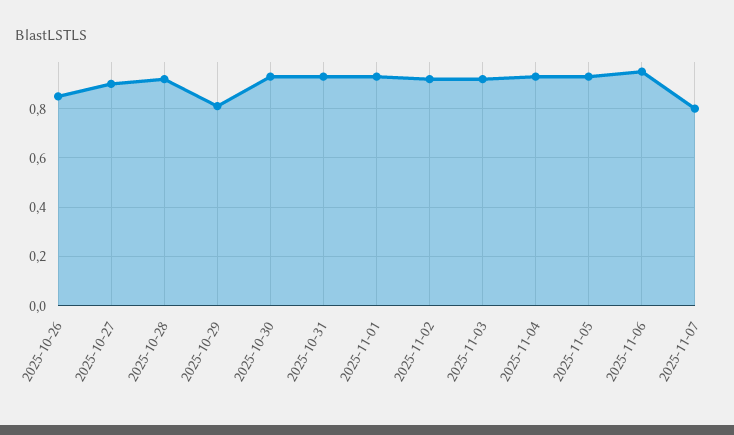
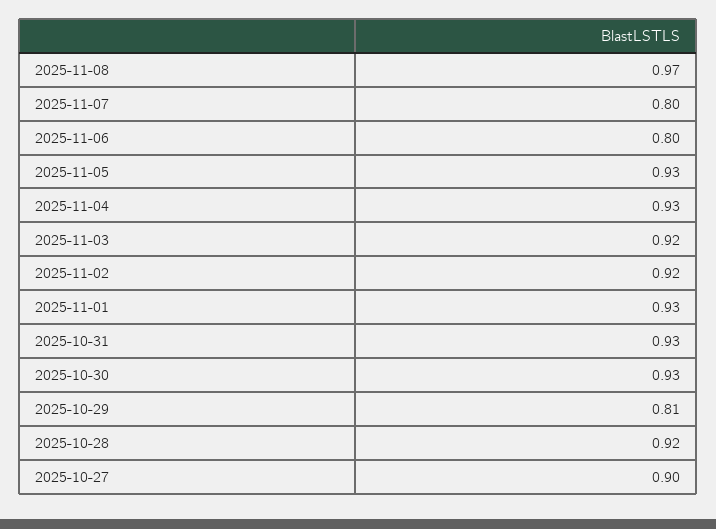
2025-10-26: 0.85 -> none
2025-11-06: 0.95 -> 0.8
2025-11-08: none -> 0.97

